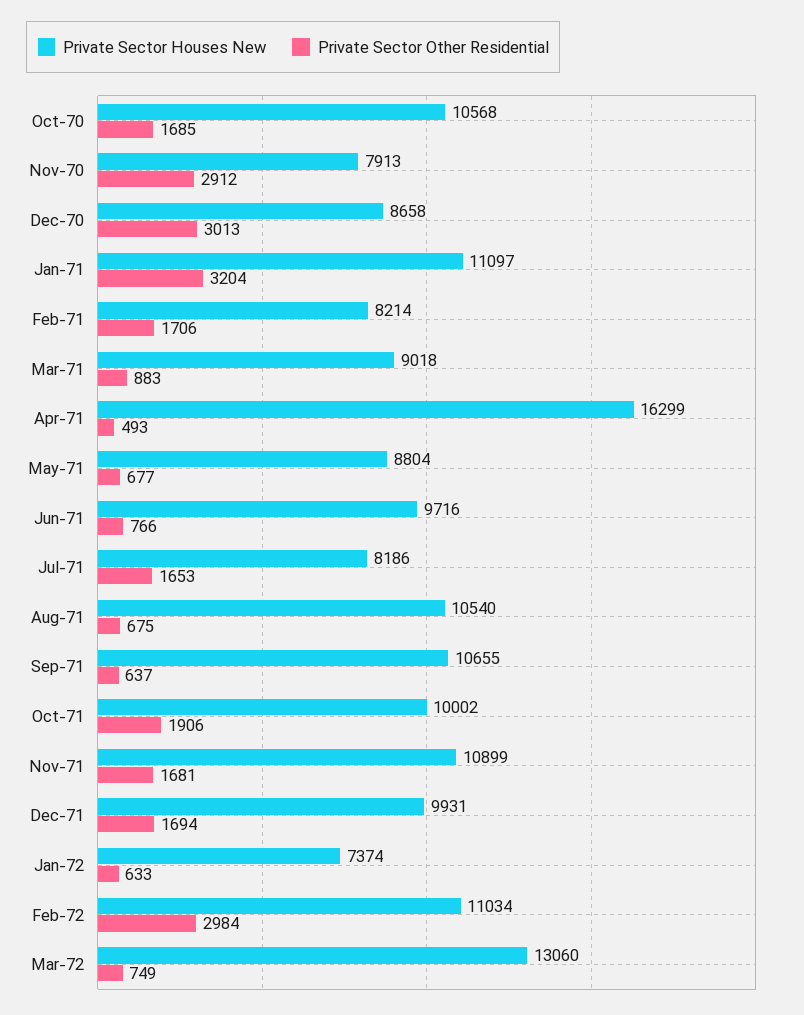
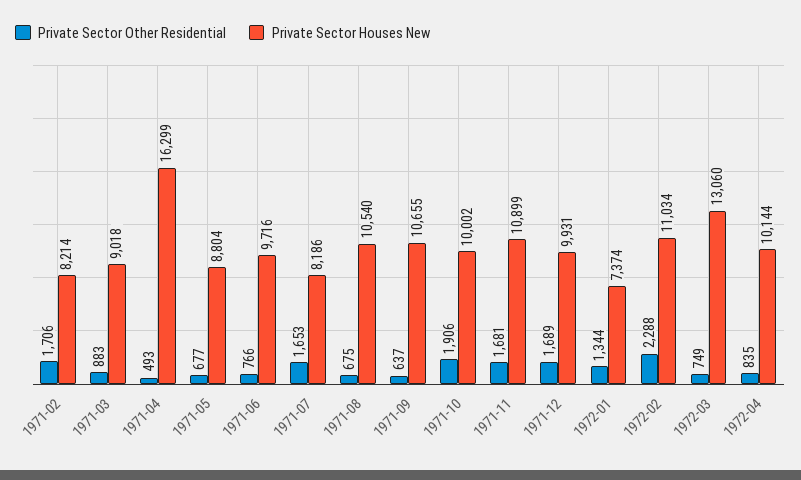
Private Sector Houses New, Oct-70: 10568 -> none
Private Sector Other Residential, Oct-70: 1685 -> none
Private Sector Houses New, Nov-70: 7913 -> none
Private Sector Other Residential, Nov-70: 2912 -> none
Private Sector Houses New, Dec-70: 8658 -> none
Private Sector Other Residential, Dec-70: 3013 -> none
Private Sector Houses New, Jan-71: 11097 -> none
Private Sector Other Residential, Jan-71: 3204 -> none
Private Sector Other Residential, Dec-71: 1694 -> 1689
Private Sector Other Residential, Jan-72: 633 -> 1344
Private Sector Other Residential, Feb-72: 2984 -> 2288
Private Sector Other Residential, 1972-04: none -> 835
Private Sector Houses New, 1972-04: none -> 10144

